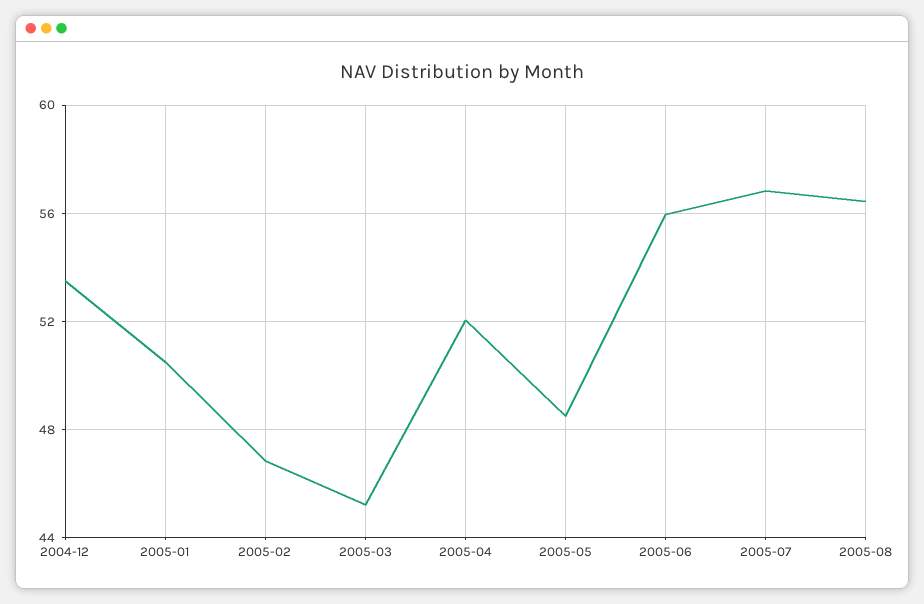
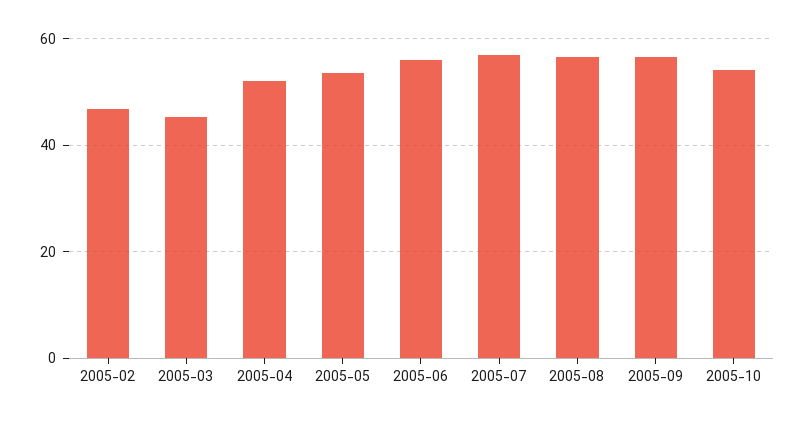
2004-12: 53.5 -> none
2005-01: 50.5 -> none
2005-05: 48.5 -> 54
2005-09: none -> 56
2005-10: none -> 54

